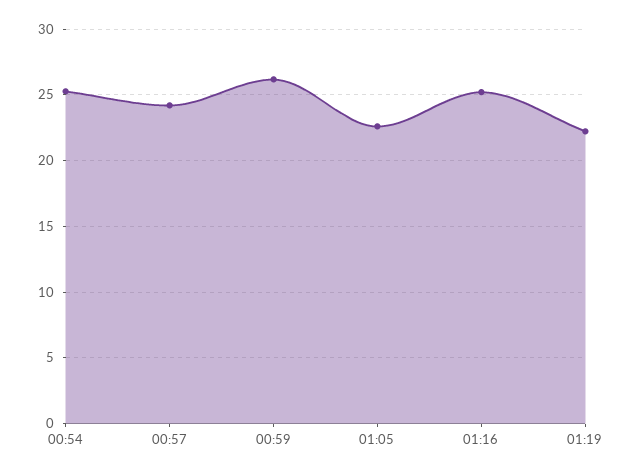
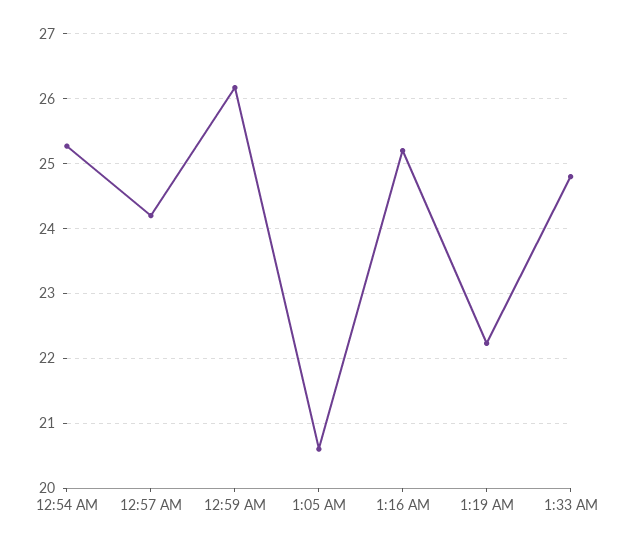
01:05: 22.5 -> 20.6
1:33 AM: none -> 24.8

